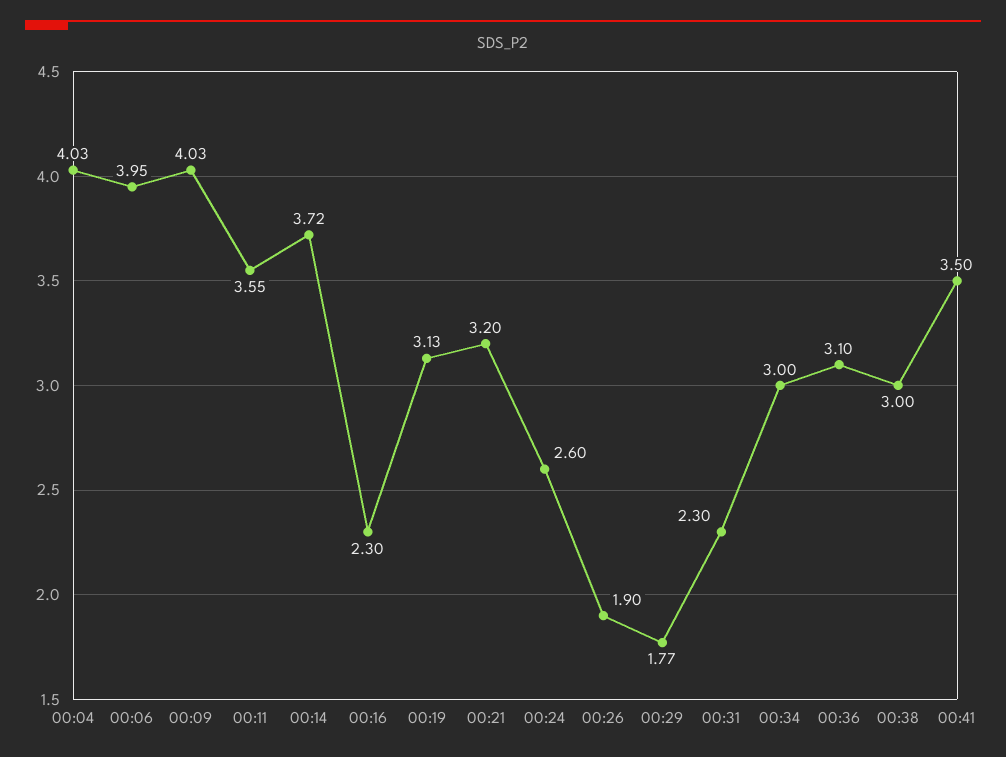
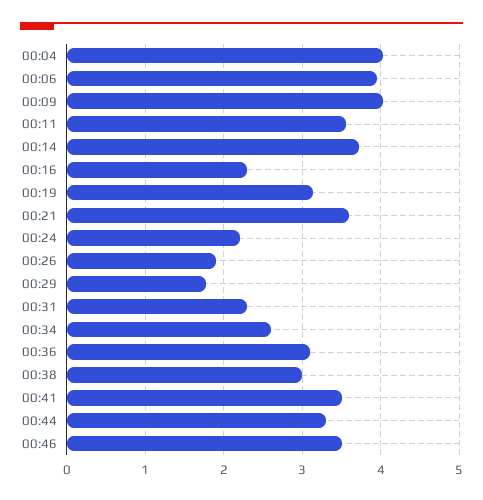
00:21: 3.2 -> 3.6
00:24: 2.6 -> 2.2
00:34: 3 -> 2.6
00:44: none -> 3.3
00:46: none -> 3.5

